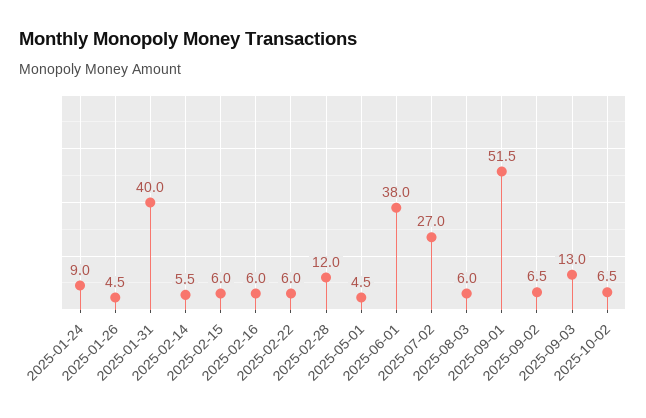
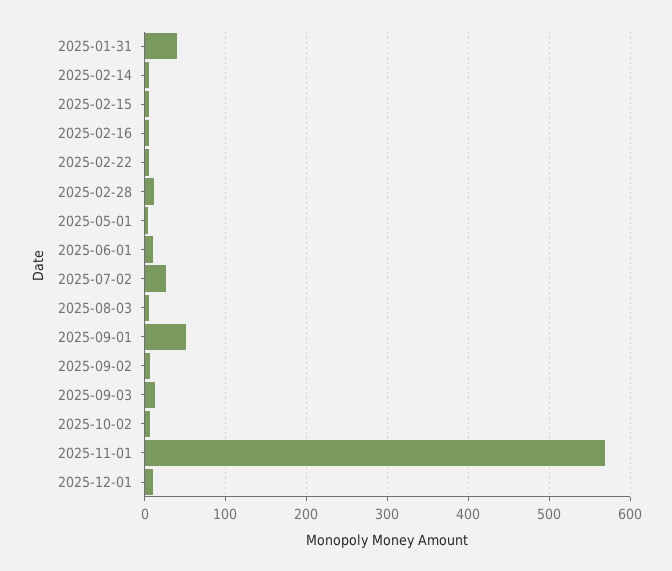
2025-01-24: 9 -> none
2025-01-26: 4.5 -> none
2025-06-01: 38 -> 10
2025-11-01: none -> 570
2025-12-01: none -> 10

